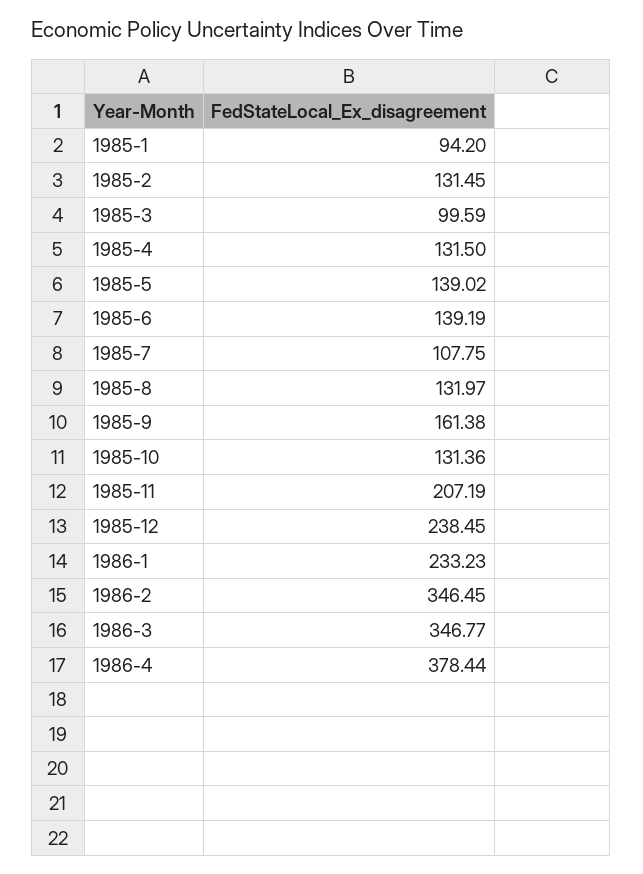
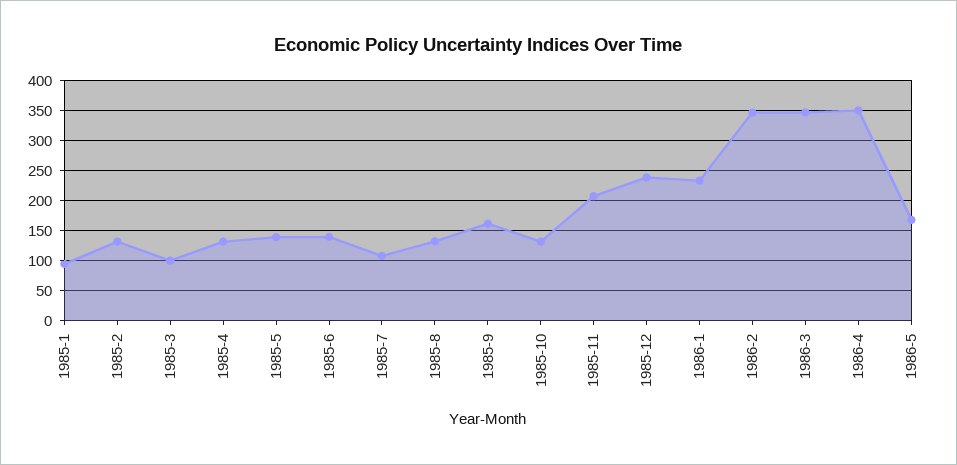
1986-4: 378.44 -> 350
1986-5: none -> 170

